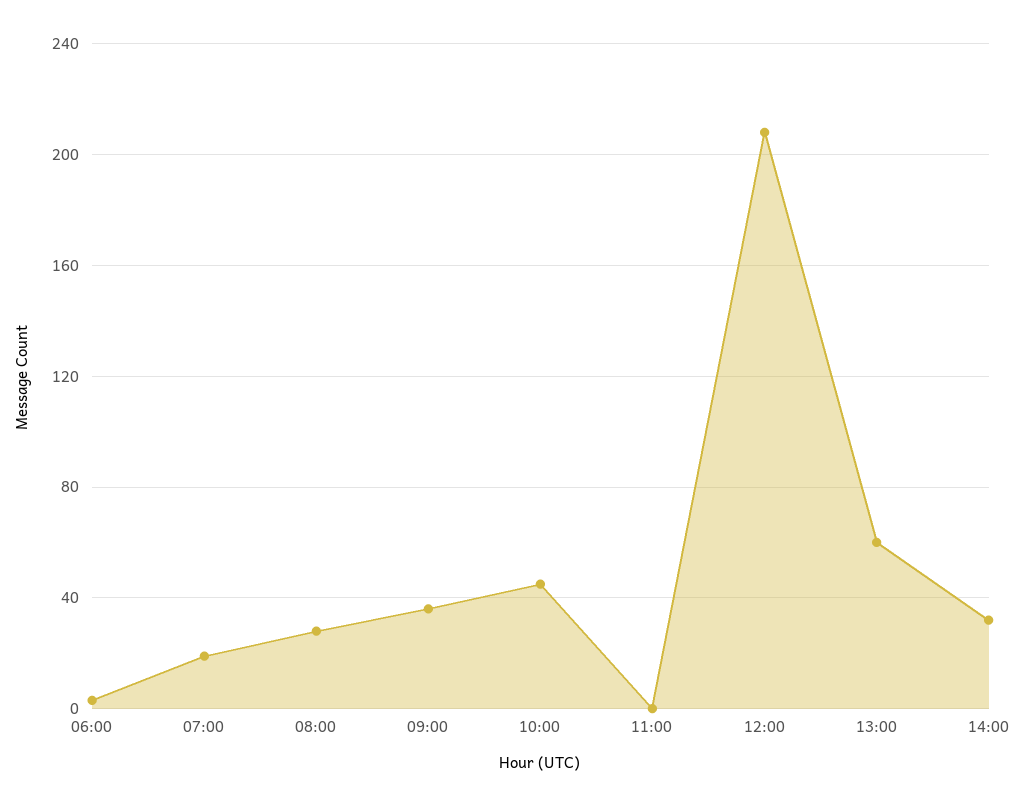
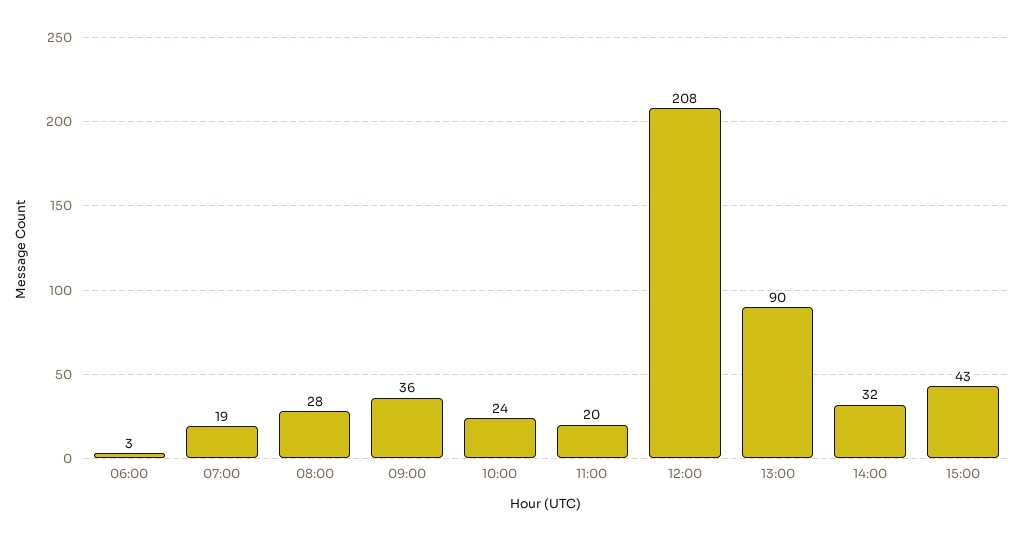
10:00: 45 -> 24
11:00: 0 -> 20
13:00: 60 -> 90
15:00: none -> 43

